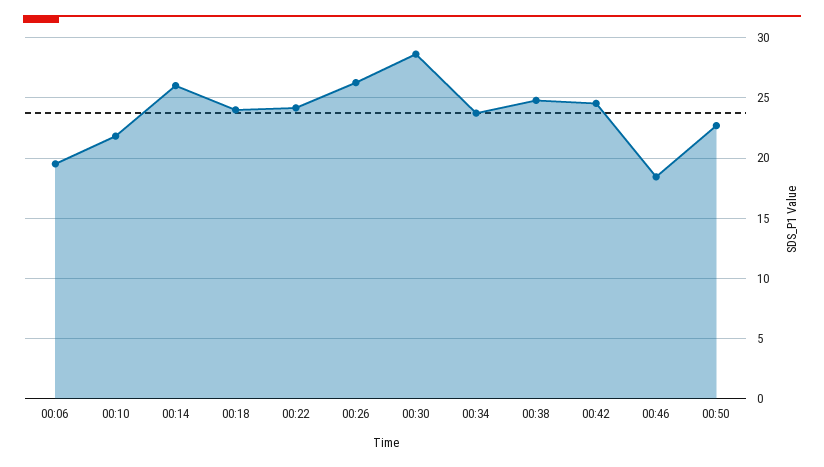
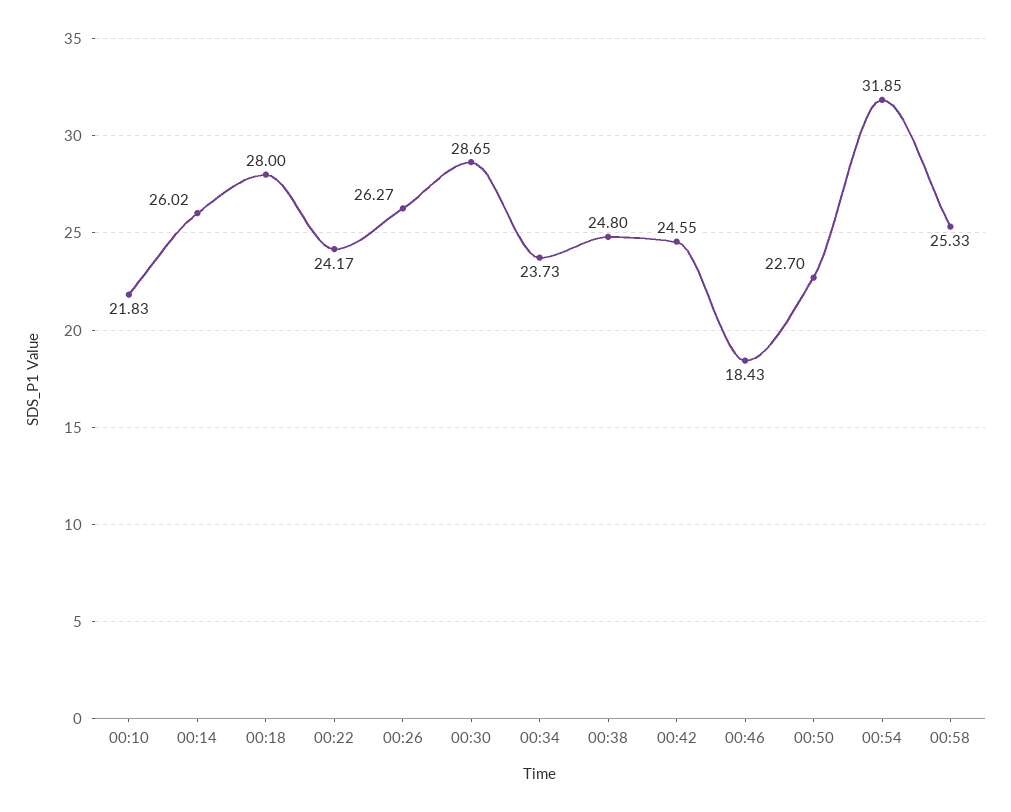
00:06: 19.5 -> none
00:18: 24 -> 28
00:54: none -> 31.85
00:58: none -> 25.33

